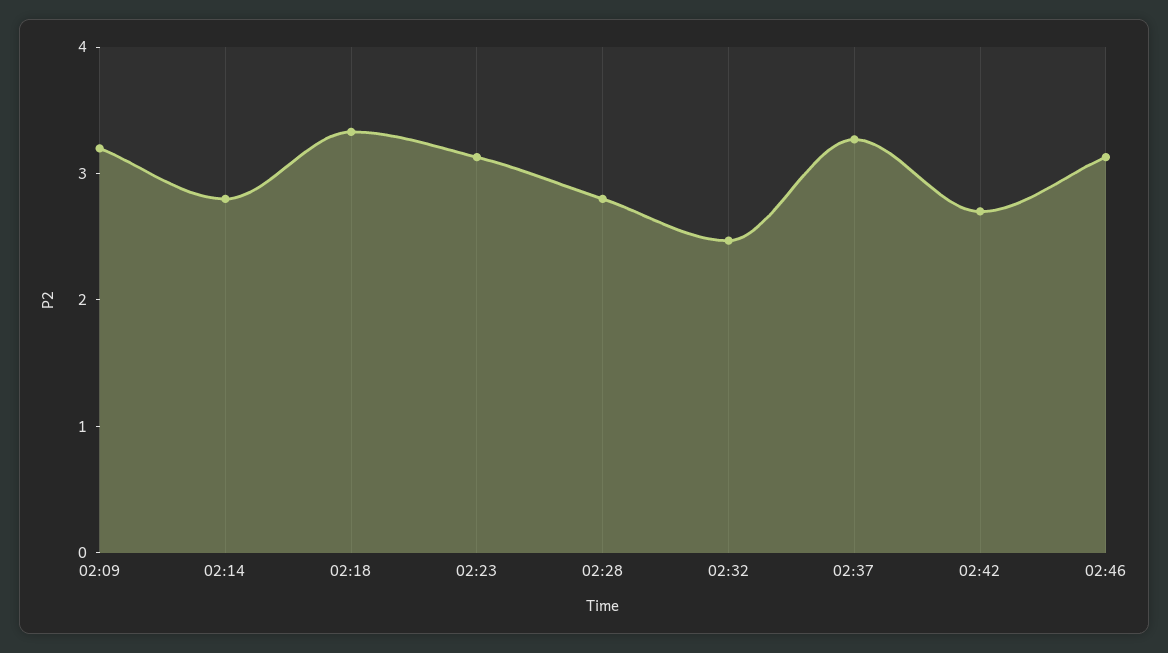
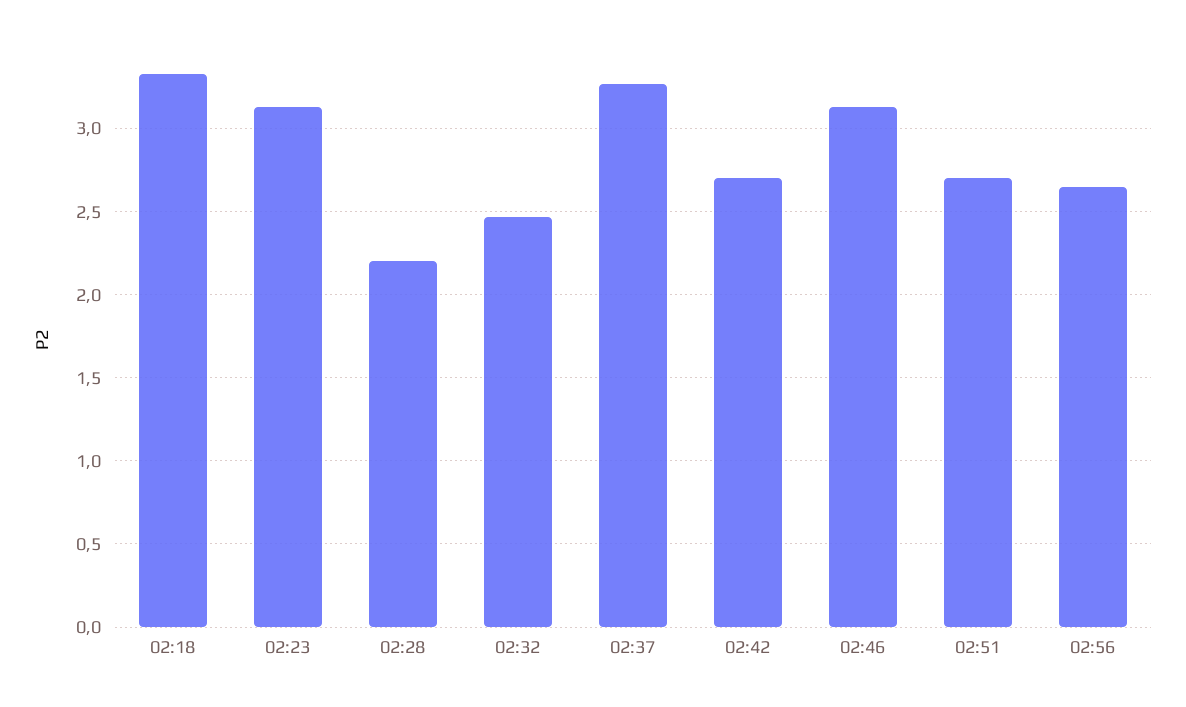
02:09: 3.2 -> none
02:14: 2.8 -> none
02:28: 2.8 -> 2.2
02:51: none -> 2.7
02:56: none -> 2.65

